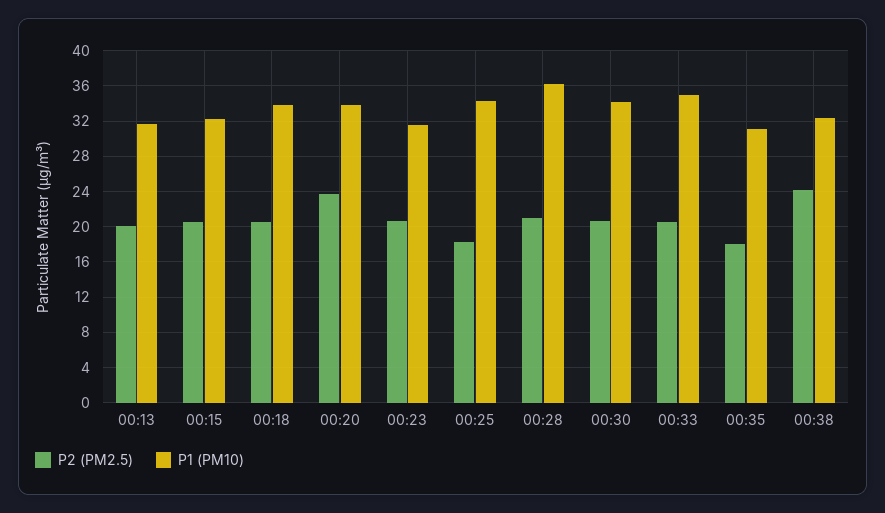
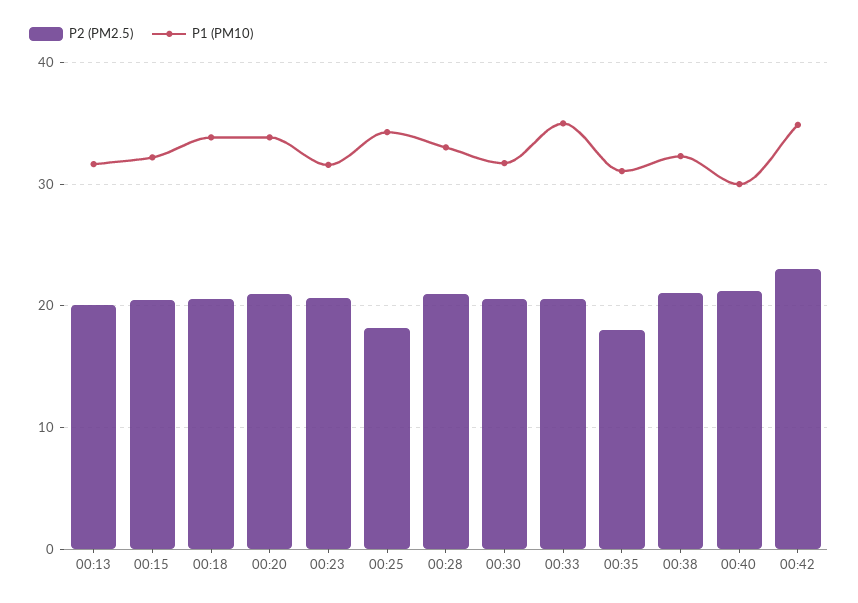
P2 (PM2.5), 00:20: 24 -> 21
P1 (PM10), 00:28: 36 -> 33
P1 (PM10), 00:30: 34 -> 32
P2 (PM2.5), 00:38: 24 -> 21
P2 (PM2.5), 00:40: none -> 21
P1 (PM10), 00:40: none -> 30
P2 (PM2.5), 00:42: none -> 23
P1 (PM10), 00:42: none -> 35

